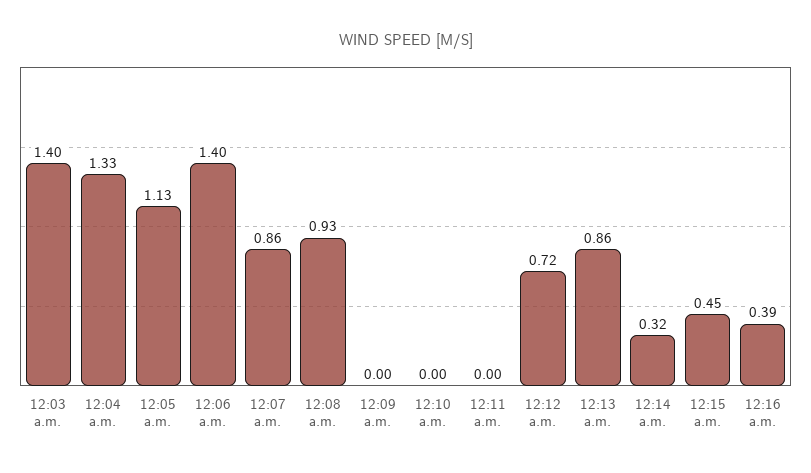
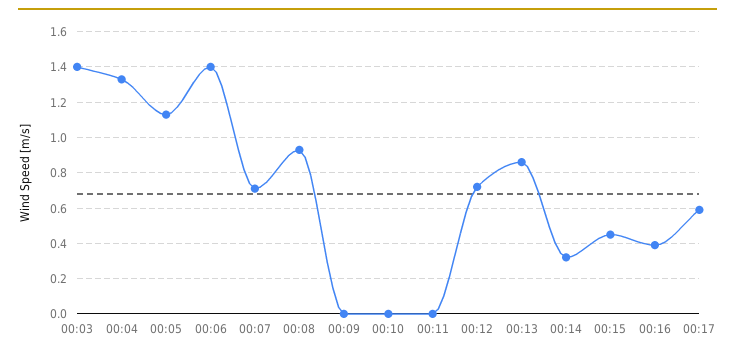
12:07 a.m.: 0.86 -> 0.7
00:17: none -> 0.6

